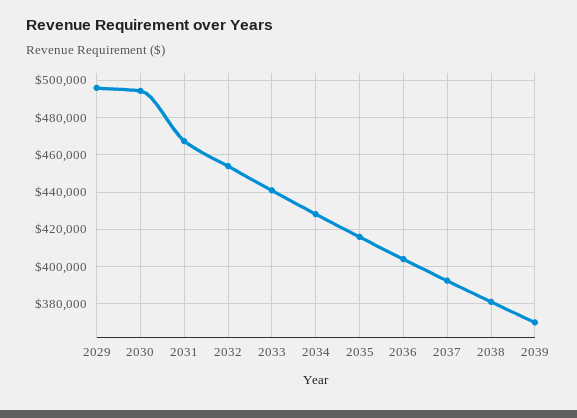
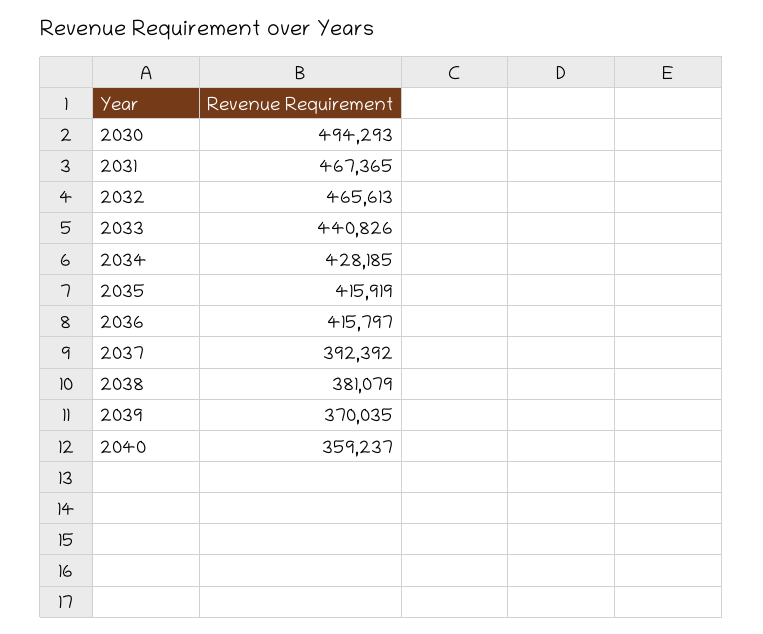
2029: 495000 -> none
2032: 455000 -> 465613
2036: 405000 -> 415797
2040: none -> 359237

